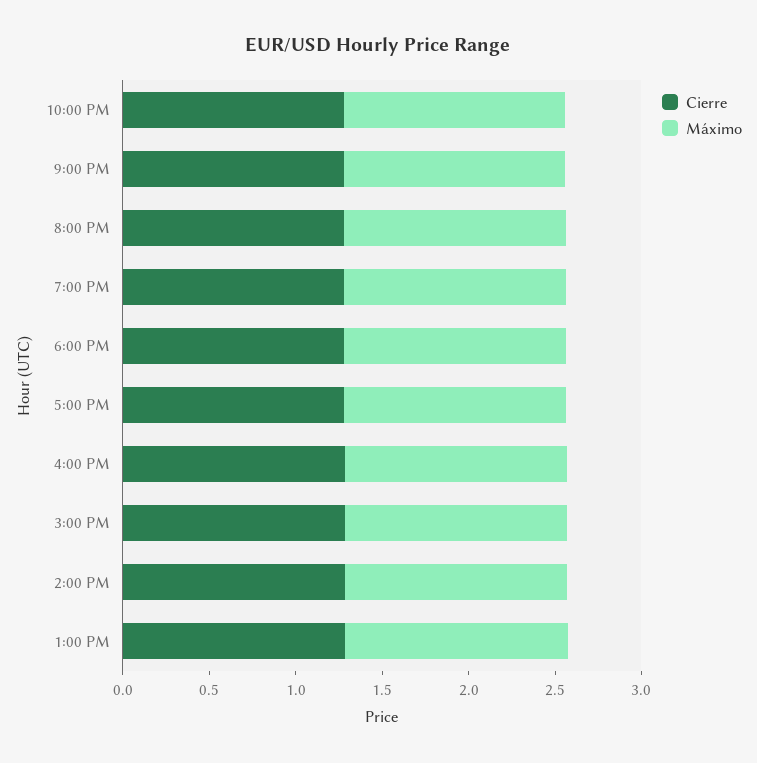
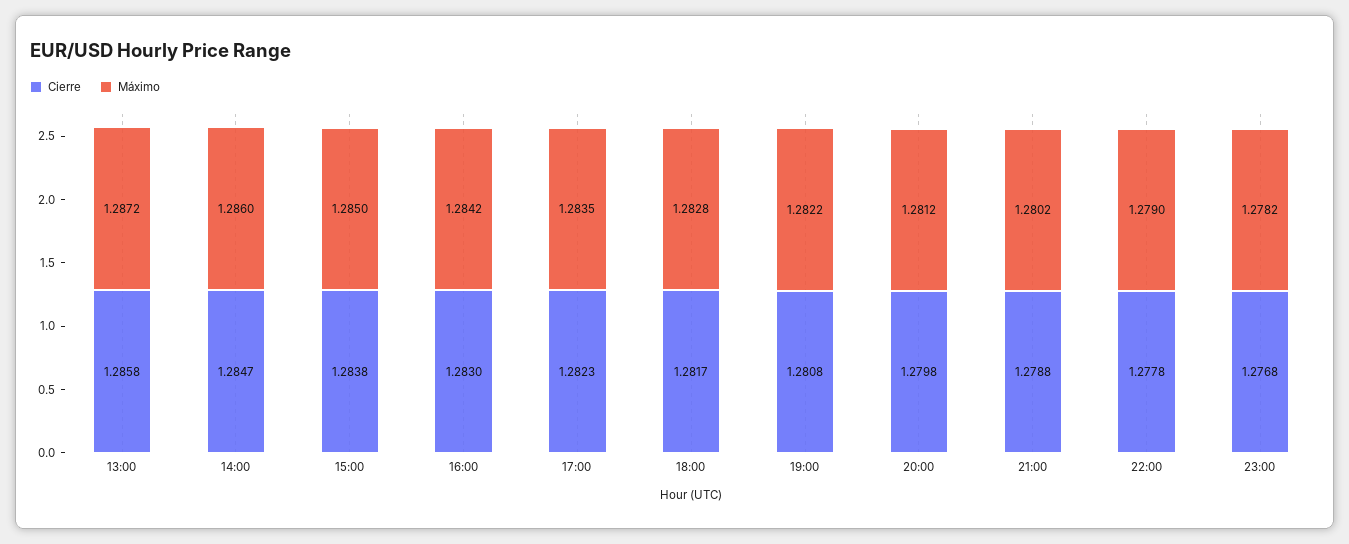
Cierre, 23:00: none -> 1.2768
Máximo, 23:00: none -> 1.2782

